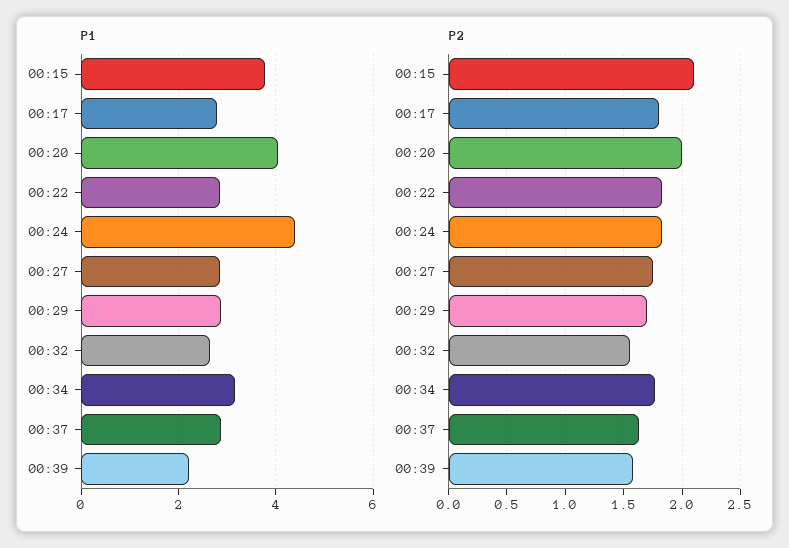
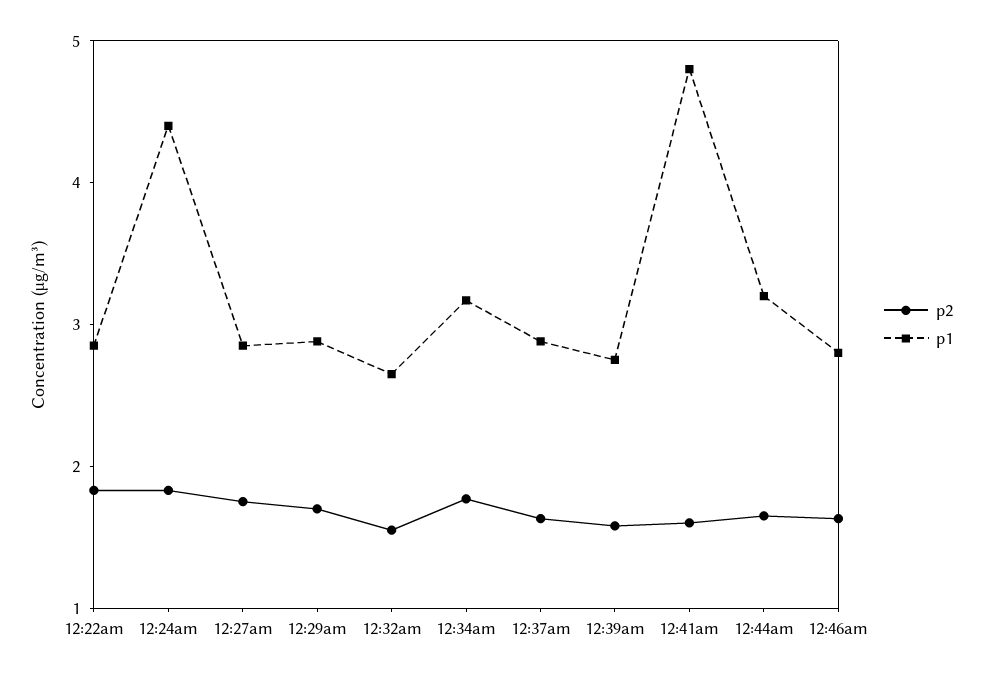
P1, 00:15: 3.8 -> none
P1, 00:17: 2.8 -> none
P1, 00:20: 4 -> none
P1, 00:39: 2.2 -> 2.8
P2, 00:15: 2.1 -> none
P2, 00:17: 1.8 -> none
P2, 00:20: 2 -> none
P2, 12:41am: none -> 1.6
P1, 12:41am: none -> 4.8
P2, 12:44am: none -> 1.6
P1, 12:44am: none -> 3.2
P2, 12:46am: none -> 1.6
P1, 12:46am: none -> 2.8

